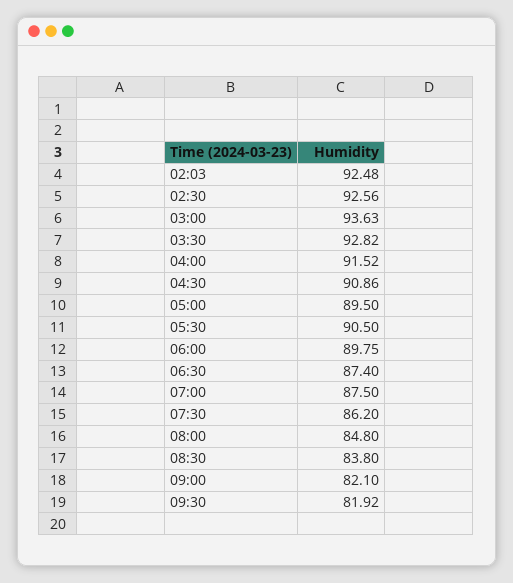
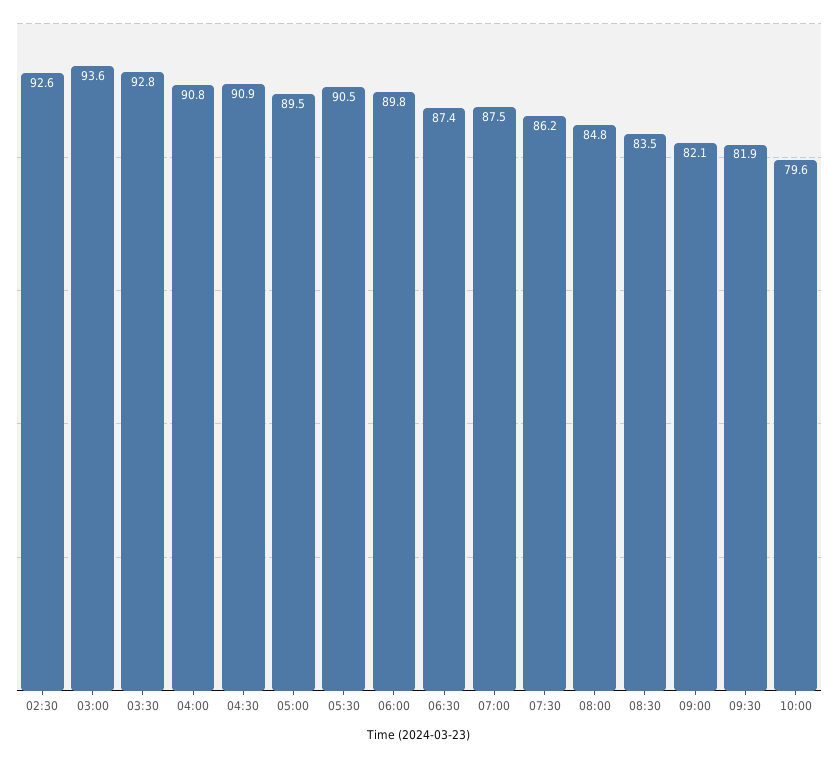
02:03: 92.48 -> none
04:00: 91.52 -> 90.8
08:30: 83.8 -> 83.5
10:00: none -> 79.6

